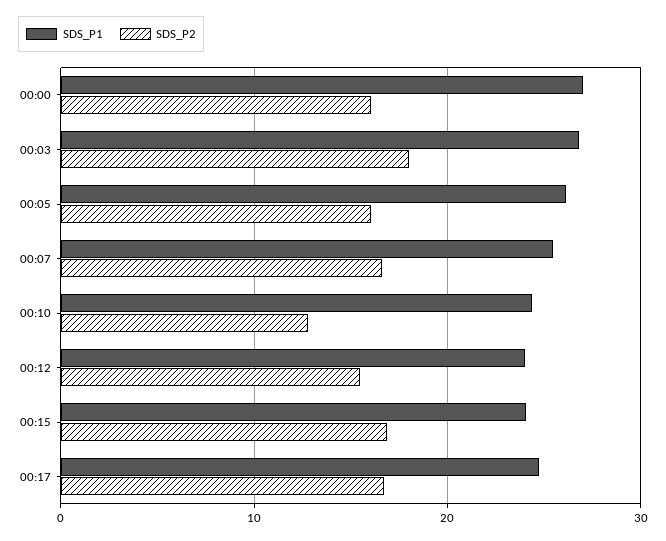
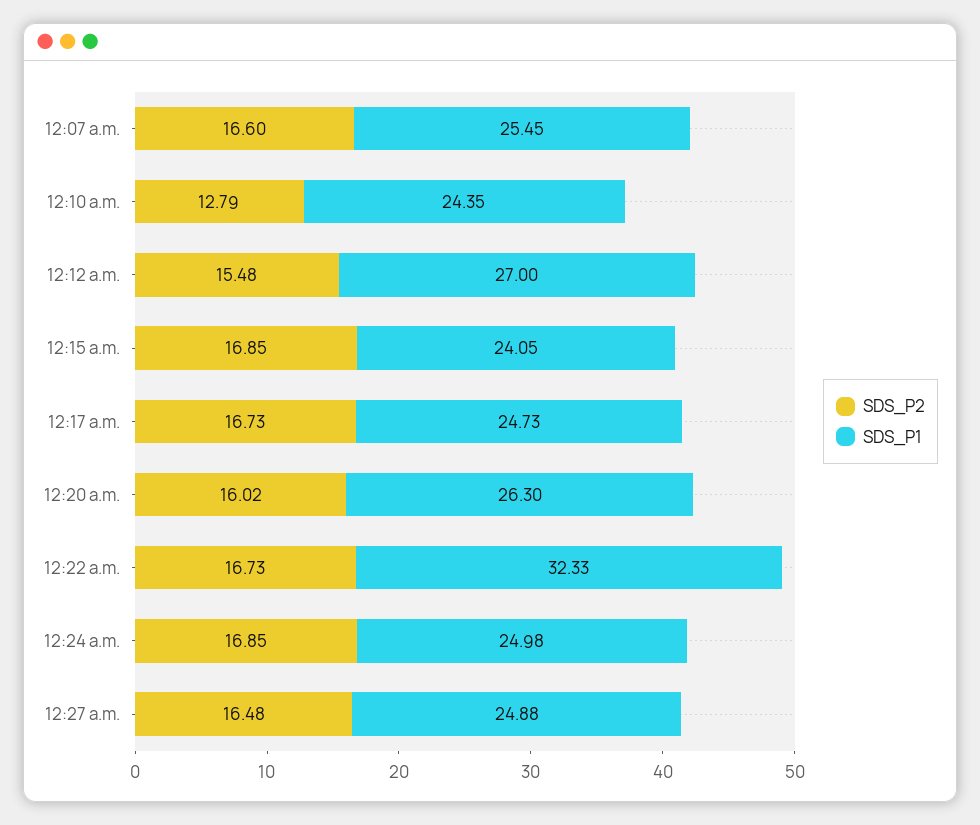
SDS_P1, 00:00: 27 -> none
SDS_P2, 00:00: 16 -> none
SDS_P1, 00:03: 27 -> none
SDS_P2, 00:03: 18 -> none
SDS_P1, 00:05: 26 -> none
SDS_P2, 00:05: 16 -> none
SDS_P1, 00:12: 24 -> 27
SDS_P2, 12:20 a.m.: none -> 16.02
SDS_P1, 12:20 a.m.: none -> 26.3
SDS_P2, 12:22 a.m.: none -> 16.73
SDS_P1, 12:22 a.m.: none -> 32.33
SDS_P2, 12:24 a.m.: none -> 16.85
SDS_P1, 12:24 a.m.: none -> 24.98
SDS_P2, 12:27 a.m.: none -> 16.48
SDS_P1, 12:27 a.m.: none -> 24.88

